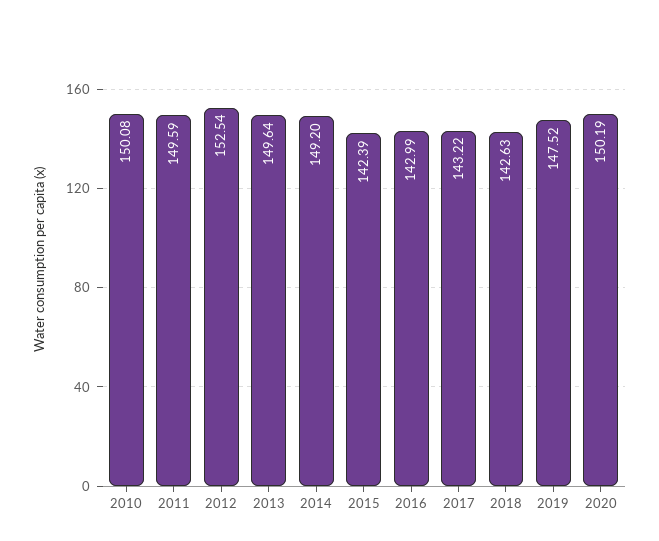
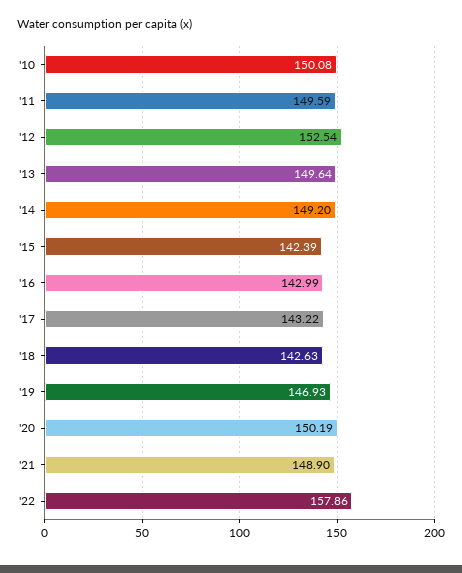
2019: 147.52 -> 146.93
'21: none -> 148.9
'22: none -> 157.86

